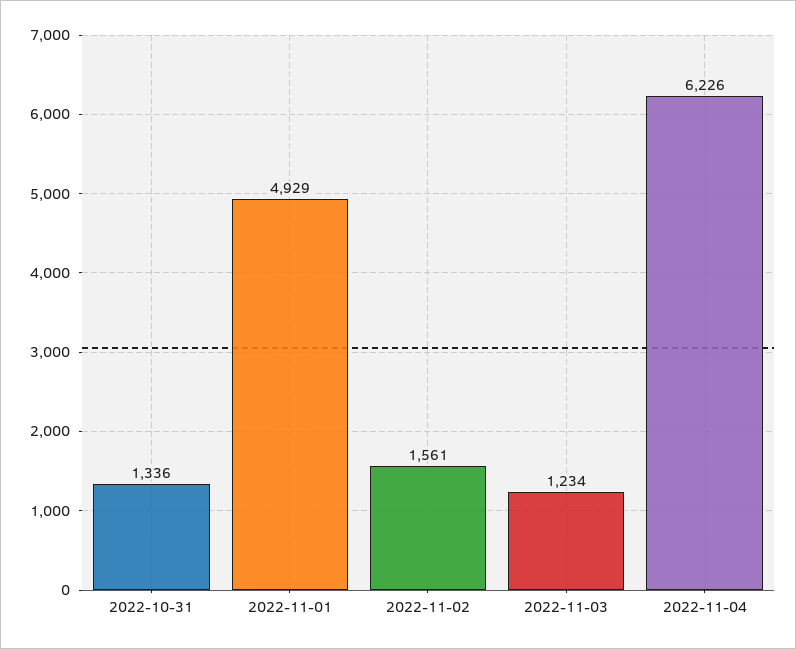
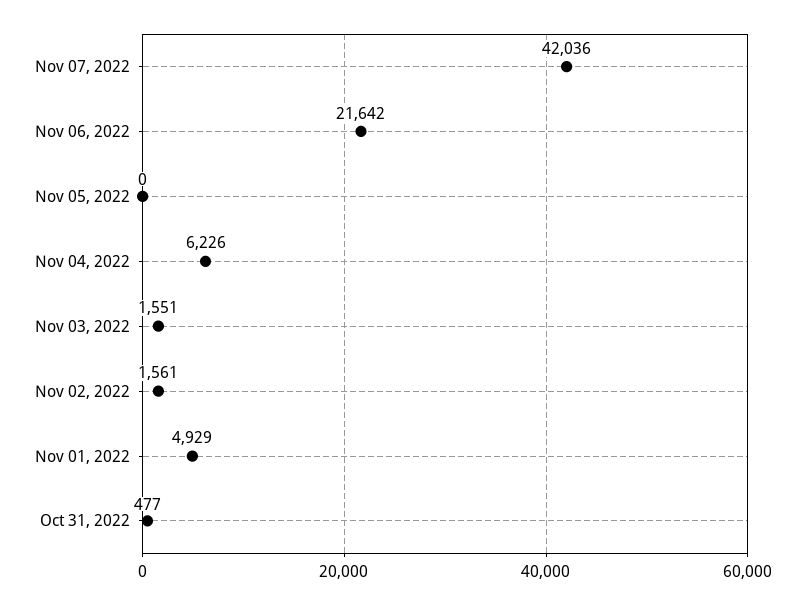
2022-10-31: 1336 -> 477
2022-11-03: 1234 -> 1551
Nov 07, 2022: none -> 42036
Nov 06, 2022: none -> 21642
Nov 05, 2022: none -> 0

